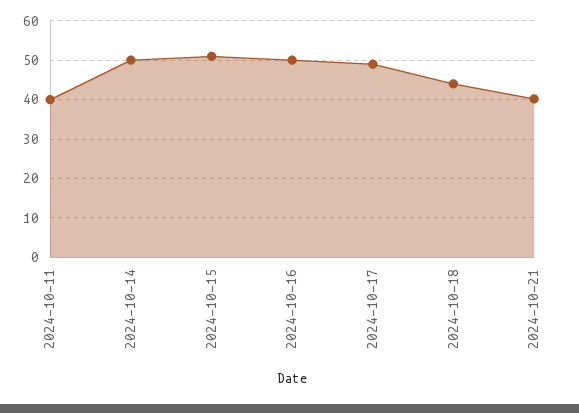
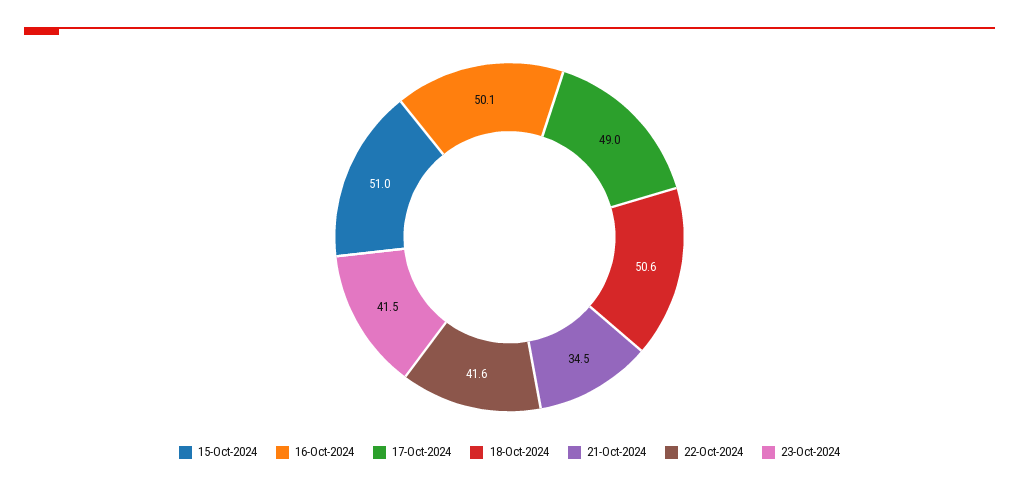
2024-10-11: 40 -> none
2024-10-14: 50 -> none
2024-10-18: 44 -> 50.6
2024-10-21: 40 -> 34.5
22-Oct-2024: none -> 41.6
23-Oct-2024: none -> 41.5

